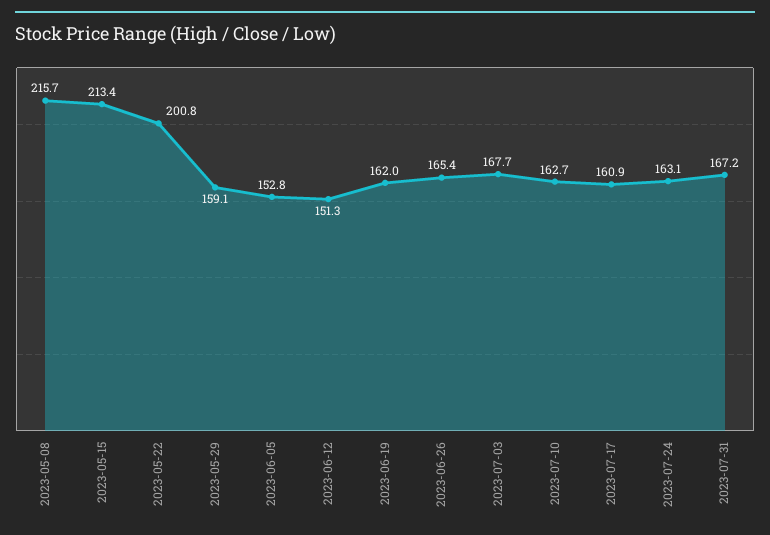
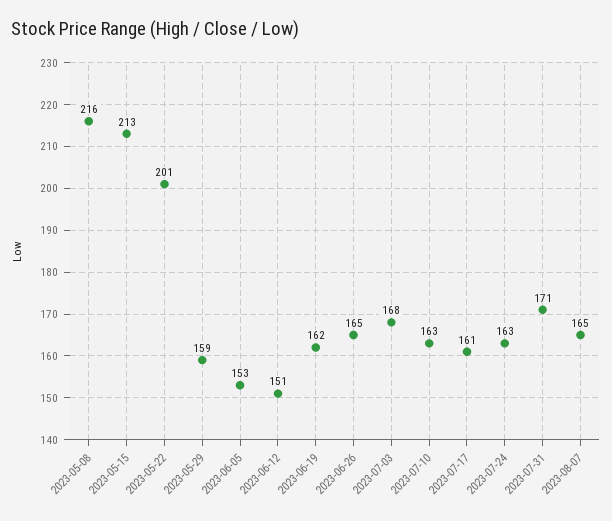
2023-07-31: 167.2 -> 171
2023-08-07: none -> 165

